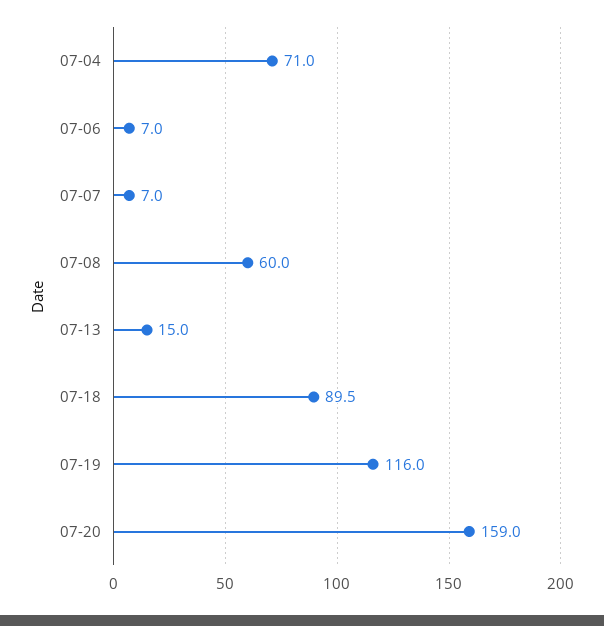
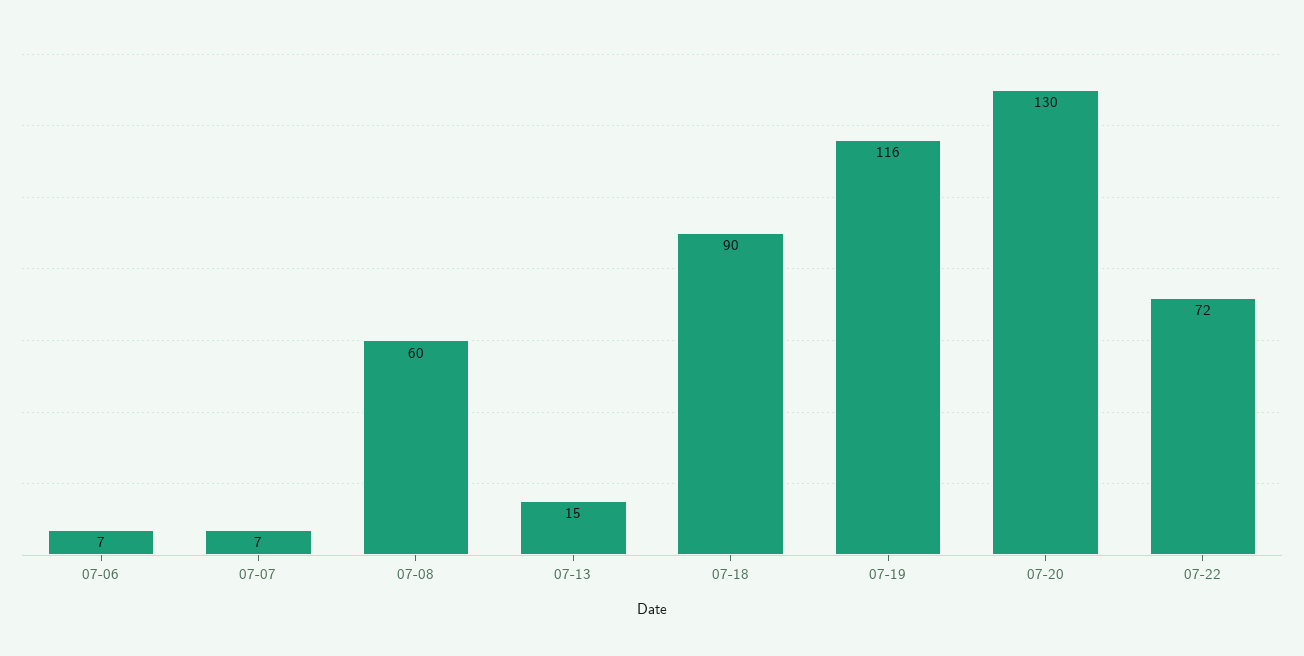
07-04: 71 -> none
07-20: 159 -> 130
07-22: none -> 72

